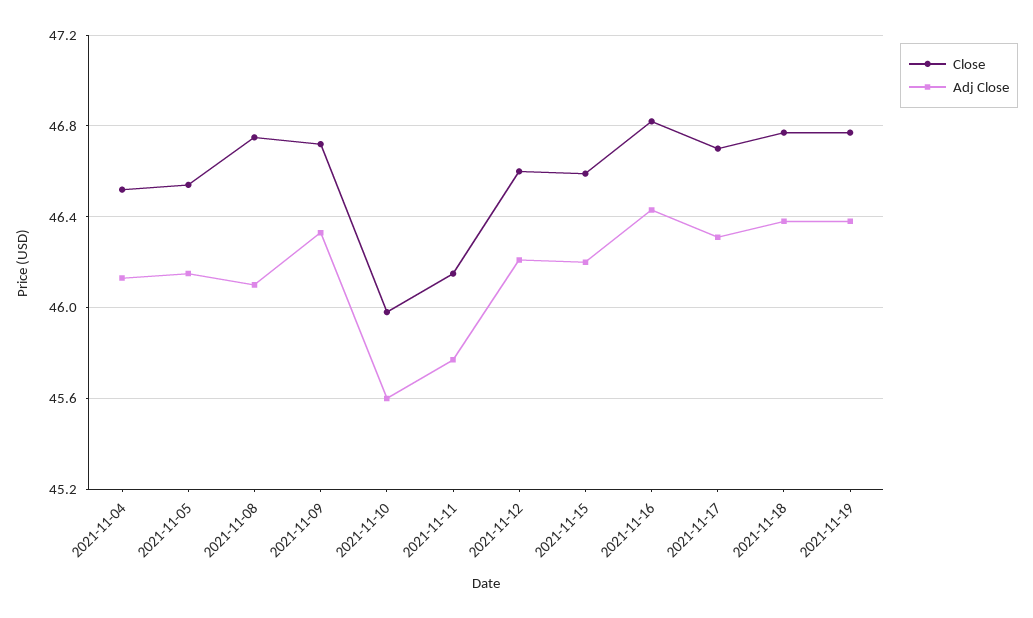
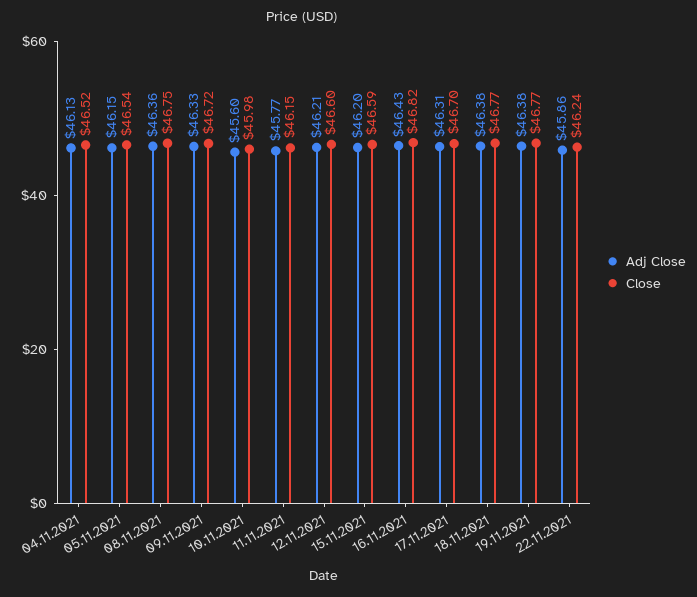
Adj Close, 2021-11-08: 46.1 -> 46.36
Adj Close, 22.11.2021: none -> 45.86
Close, 22.11.2021: none -> 46.24

